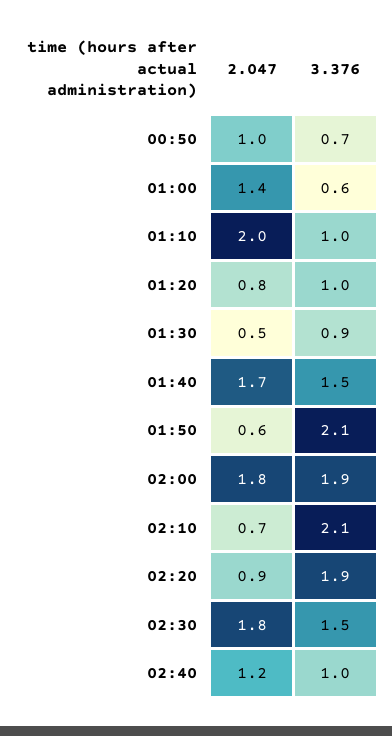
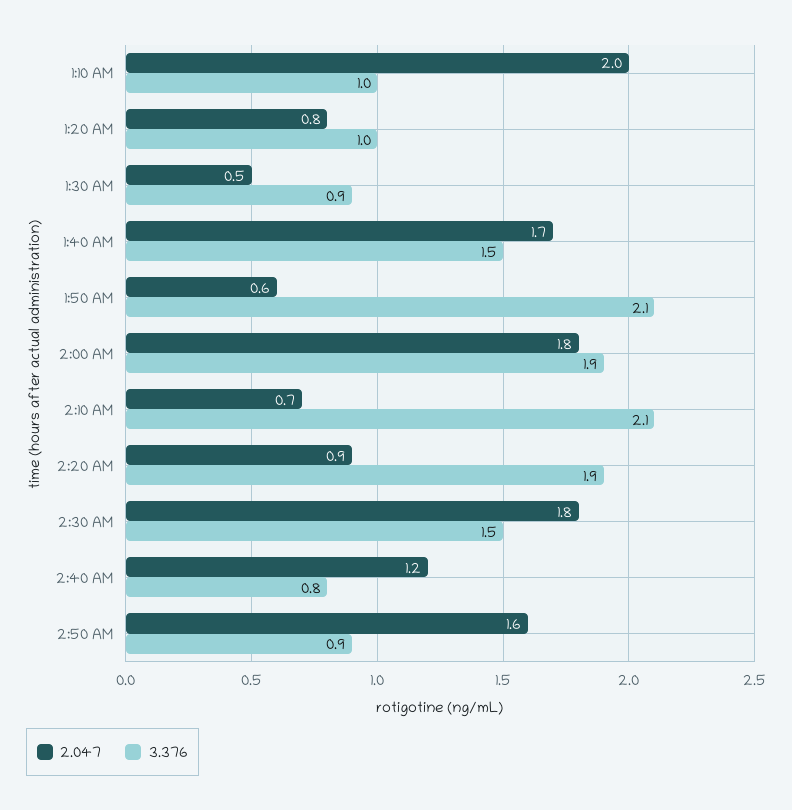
2.047, 00:50: 1 -> none
3.376, 00:50: 0.7 -> none
2.047, 01:00: 1.4 -> none
3.376, 01:00: 0.6 -> none
3.376, 02:40: 1 -> 0.8
2.047, 2:50 AM: none -> 1.6
3.376, 2:50 AM: none -> 0.9

